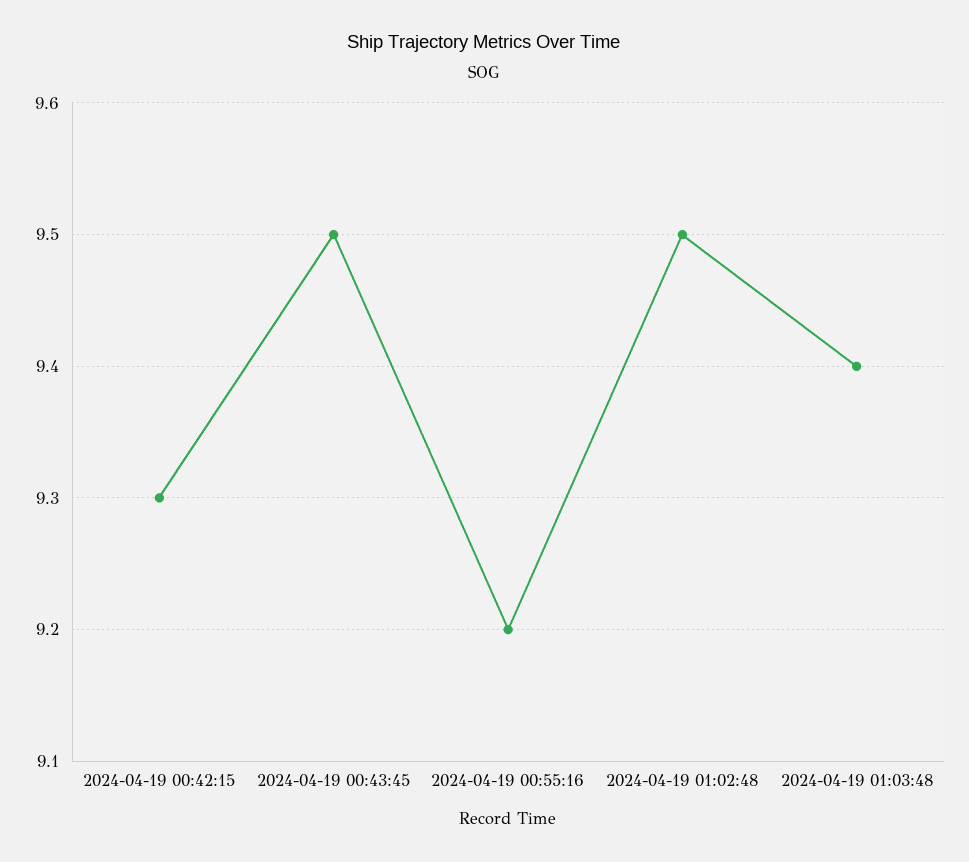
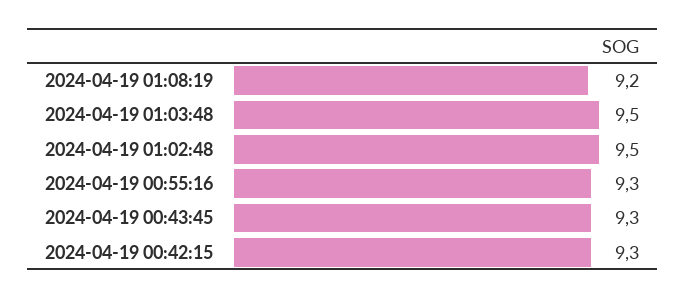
2024-04-19 00:43:45: 9.5 -> 9.3
2024-04-19 00:55:16: 9.2 -> 9.3
2024-04-19 01:03:48: 9.4 -> 9.5
2024-04-19 01:08:19: none -> 9.2

